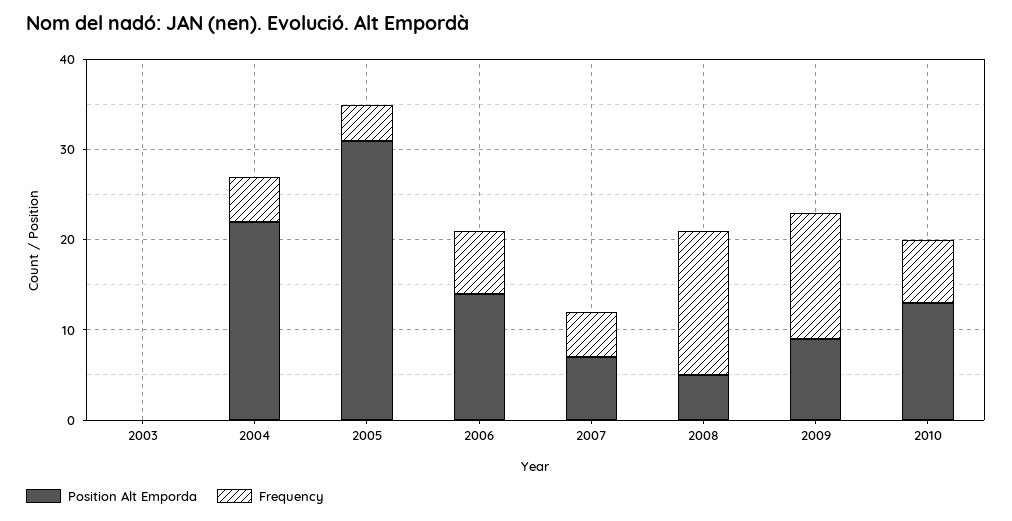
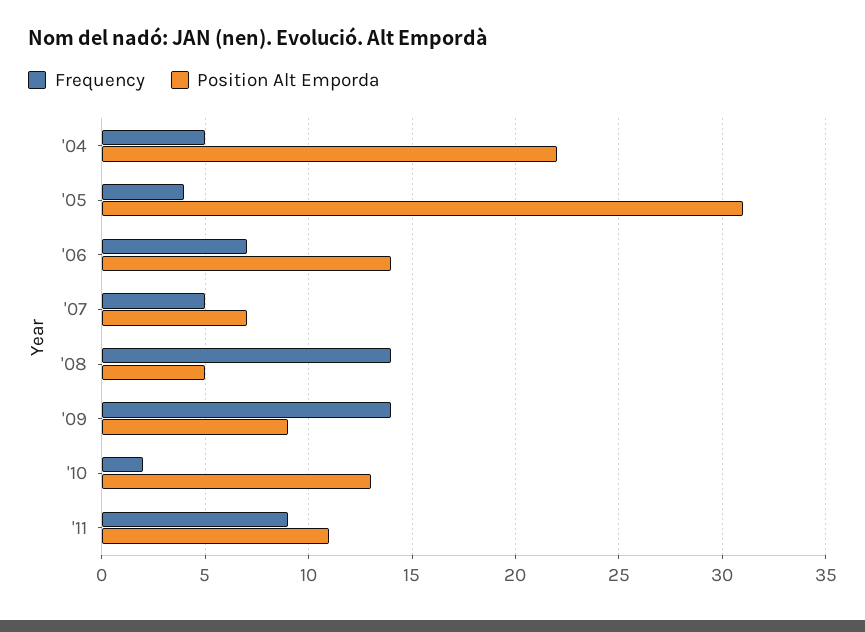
Position Alt Emporda, 2003: 0 -> none
Frequency, 2003: 0 -> none
Frequency, 2008: 16 -> 14
Frequency, 2010: 7 -> 2
Frequency, '11: none -> 9
Position Alt Emporda, '11: none -> 11

